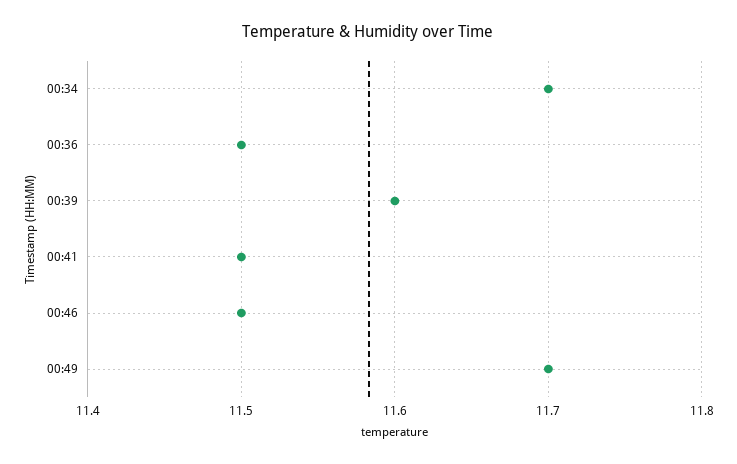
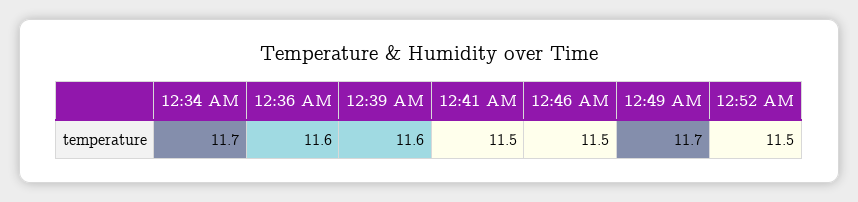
00:36: 11.5 -> 11.6
12:52 AM: none -> 11.5

